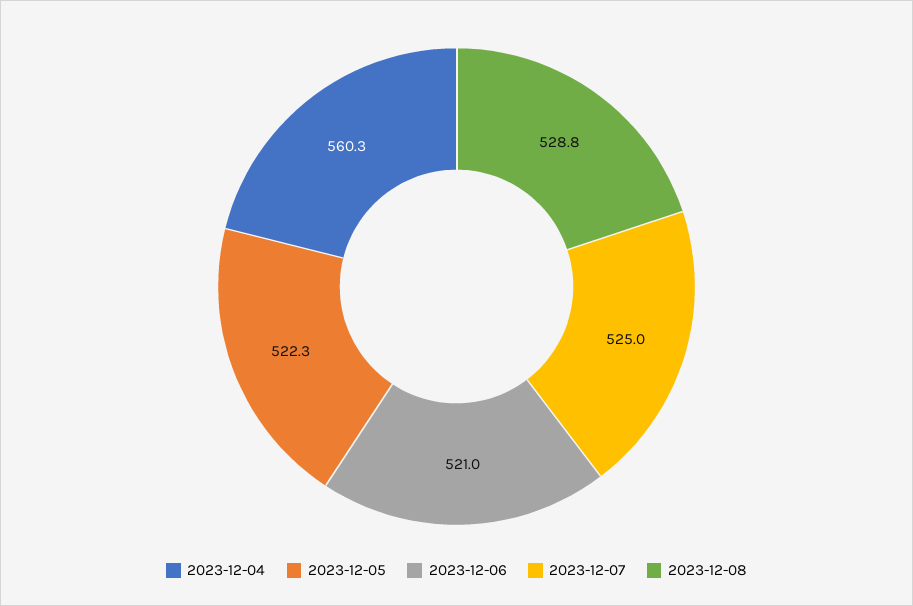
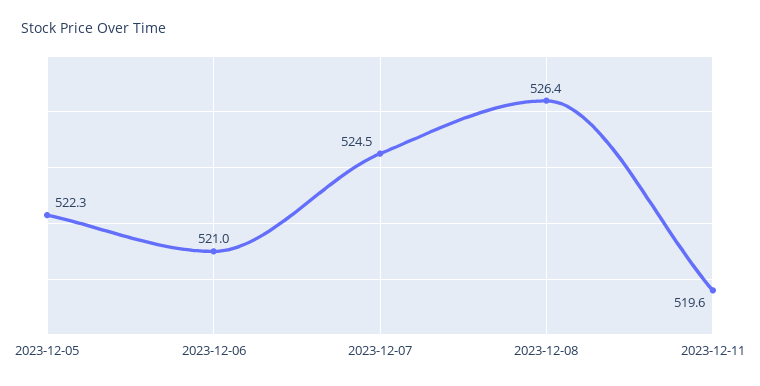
2023-12-04: 560.3 -> none
2023-12-07: 525 -> 524.5
2023-12-08: 528.8 -> 526.4
2023-12-11: none -> 519.6

